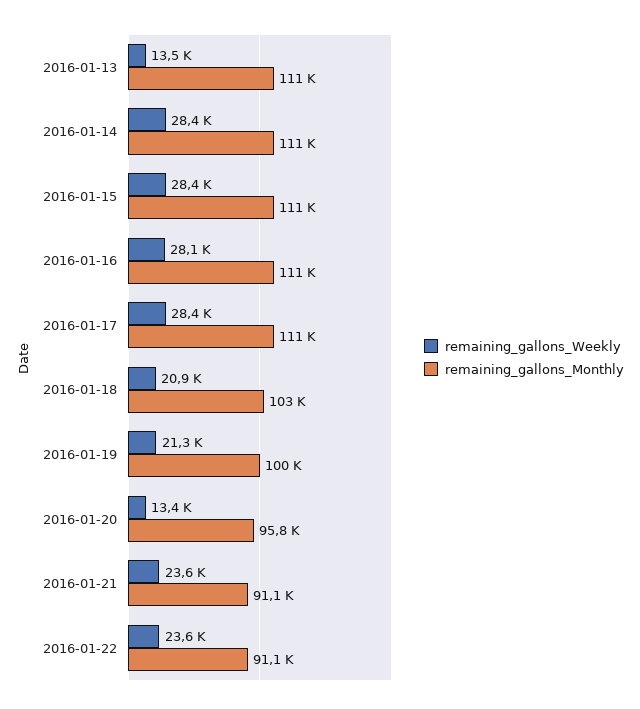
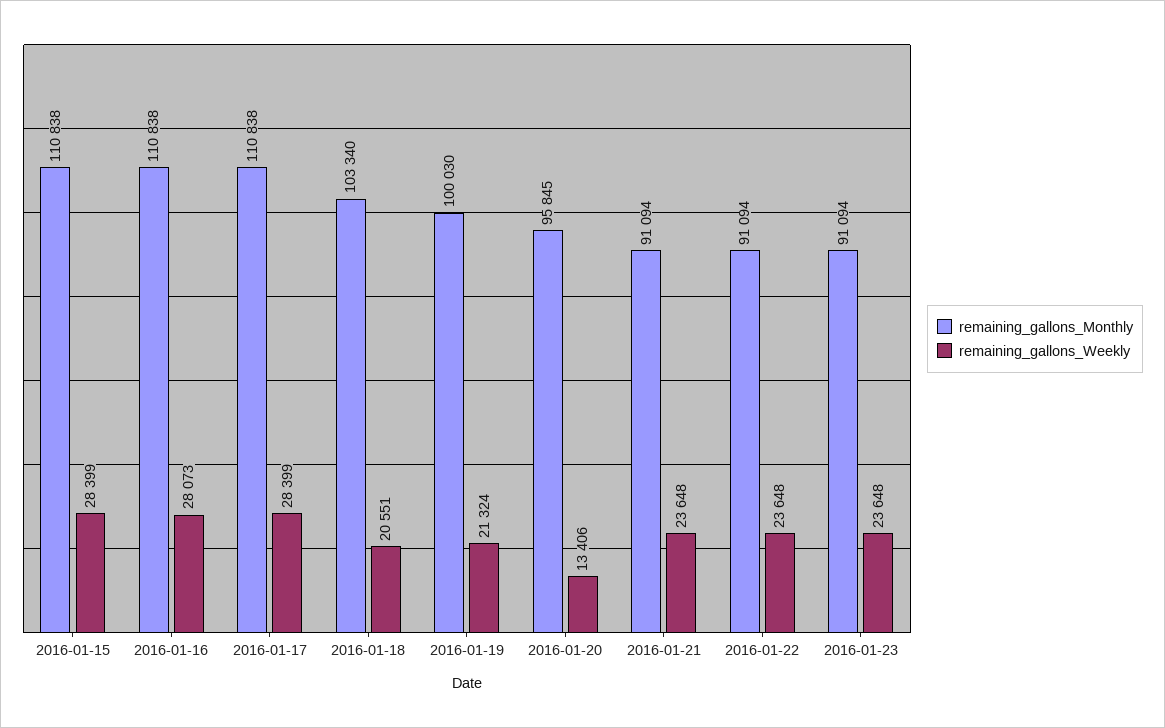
remaining_gallons_Weekly, 2016-01-13: 13500 -> none
remaining_gallons_Monthly, 2016-01-13: 111000 -> none
remaining_gallons_Weekly, 2016-01-14: 28400 -> none
remaining_gallons_Monthly, 2016-01-14: 111000 -> none
remaining_gallons_Weekly, 2016-01-18: 20900 -> 20551
remaining_gallons_Monthly, 2016-01-23: none -> 91094
remaining_gallons_Weekly, 2016-01-23: none -> 23648

